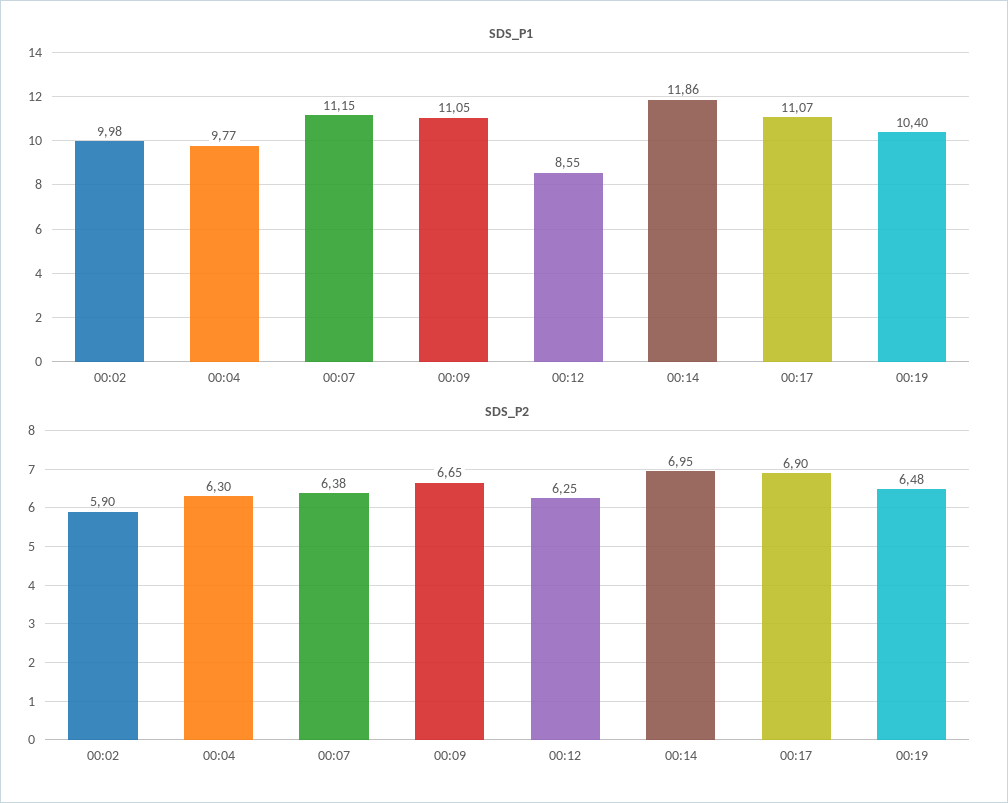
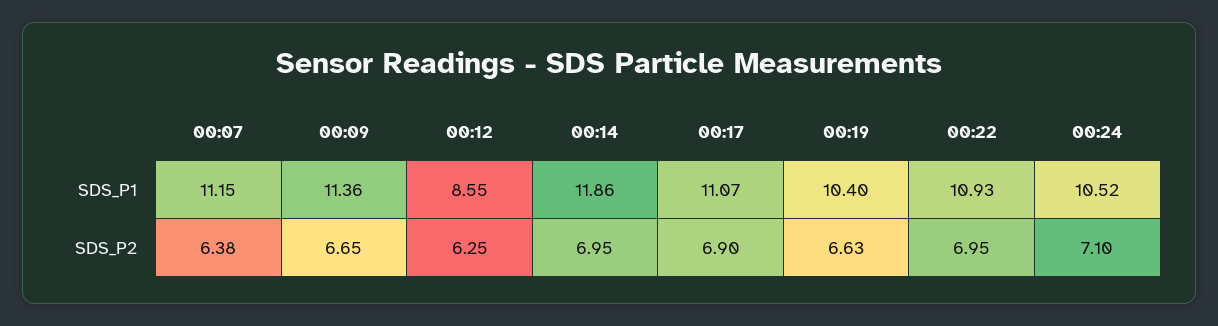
SDS_P1, 00:02: 9.98 -> none
SDS_P1, 00:04: 9.77 -> none
SDS_P1, 00:09: 11.05 -> 11.36
SDS_P2, 00:02: 5.9 -> none
SDS_P2, 00:04: 6.3 -> none
SDS_P2, 00:19: 6.48 -> 6.63
SDS_P1, 00:22: none -> 10.93
SDS_P1, 00:24: none -> 10.52
SDS_P2, 00:22: none -> 6.95
SDS_P2, 00:24: none -> 7.1

